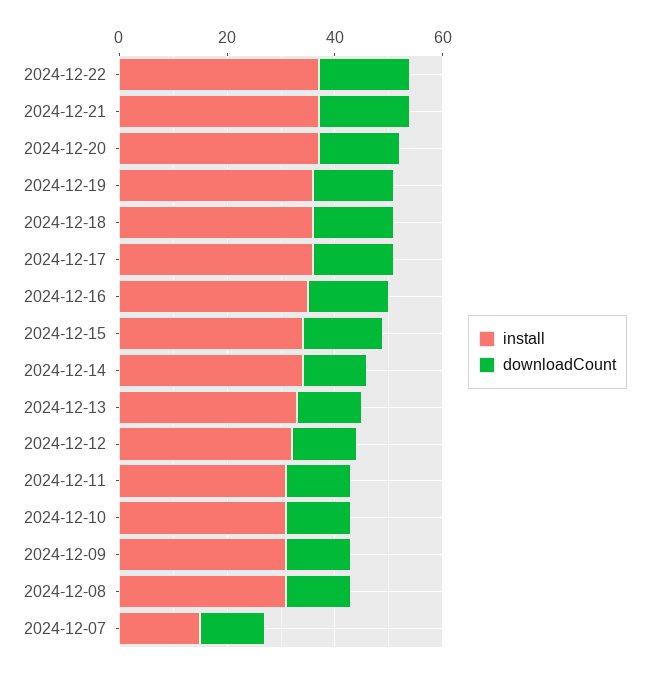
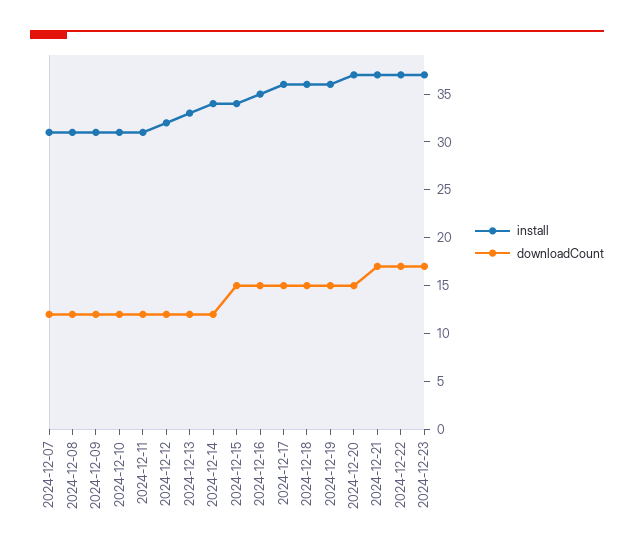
install, 2024-12-07: 15 -> 31
install, 2024-12-23: none -> 37
downloadCount, 2024-12-23: none -> 17

